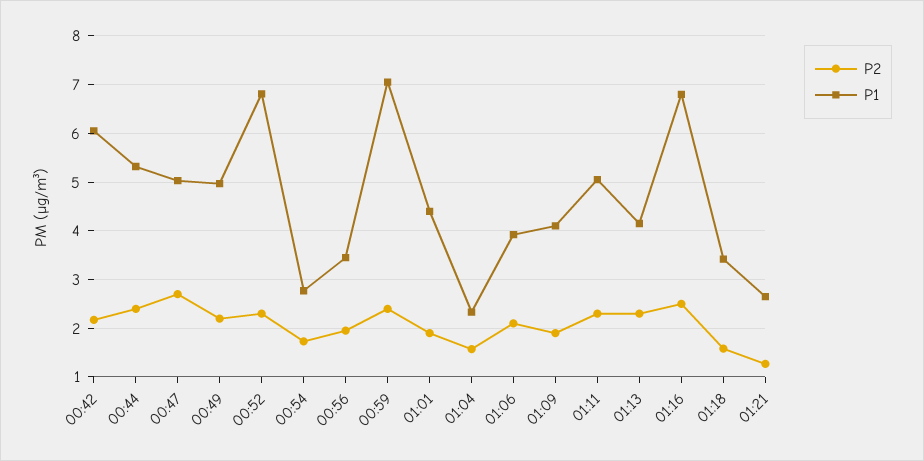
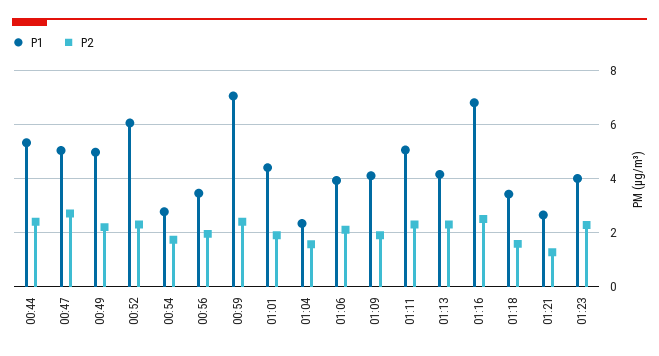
P2, 00:42: 2.2 -> none
P1, 00:42: 6 -> none
P1, 00:52: 6.8 -> 6
P1, 01:23: none -> 4
P2, 01:23: none -> 2.25

